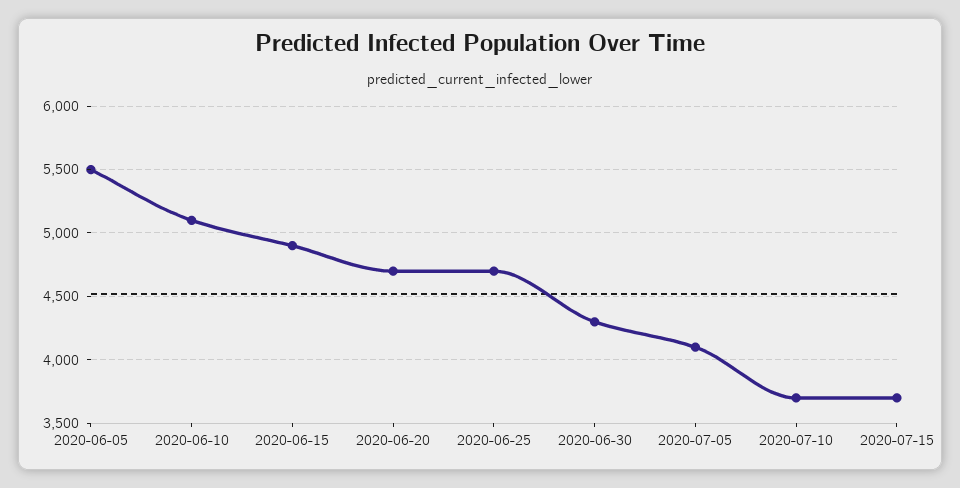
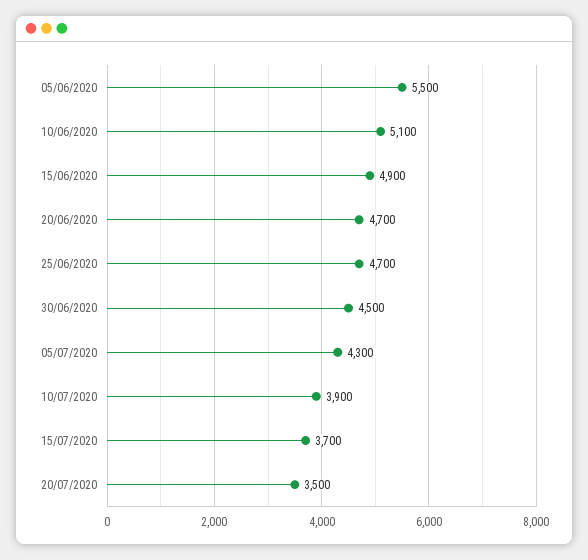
2020-06-30: 4300 -> 4500
2020-07-05: 4100 -> 4300
2020-07-10: 3700 -> 3900
20/07/2020: none -> 3500

